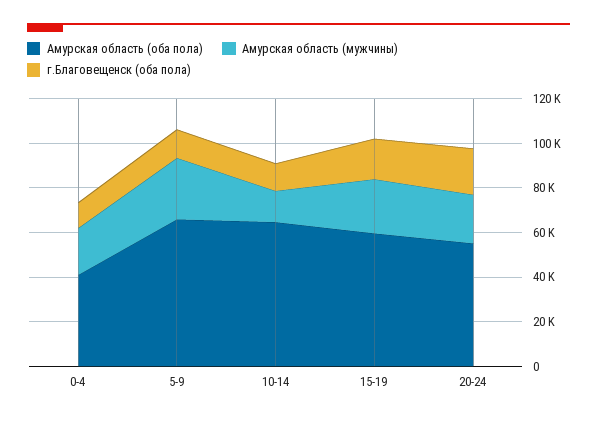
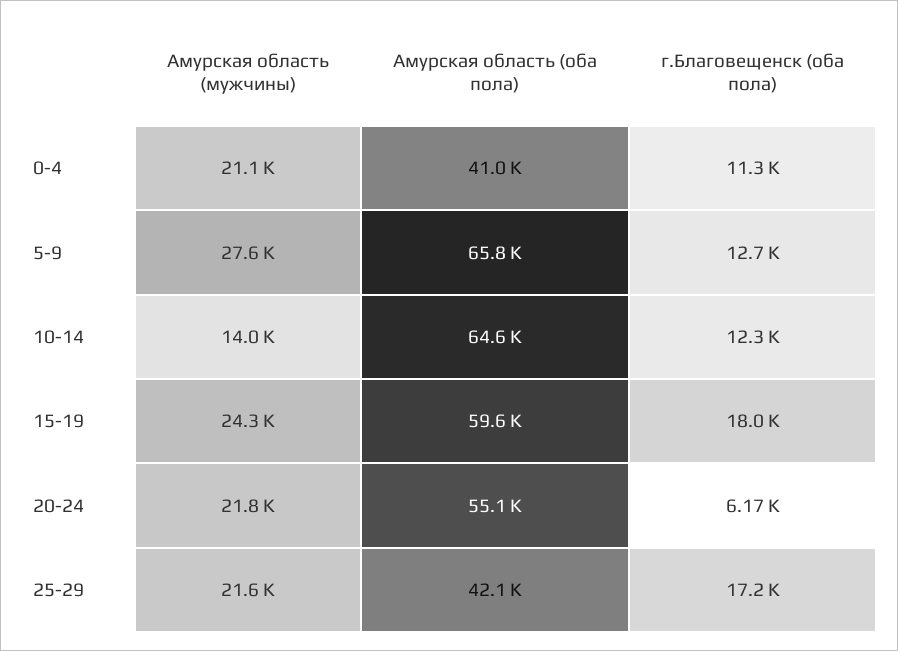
г.Благовещенск (оба пола), 20-24: 20000 -> 6170
Амурская область (мужчины), 25-29: none -> 21600
Амурская область (оба пола), 25-29: none -> 42100
г.Благовещенск (оба пола), 25-29: none -> 17200

